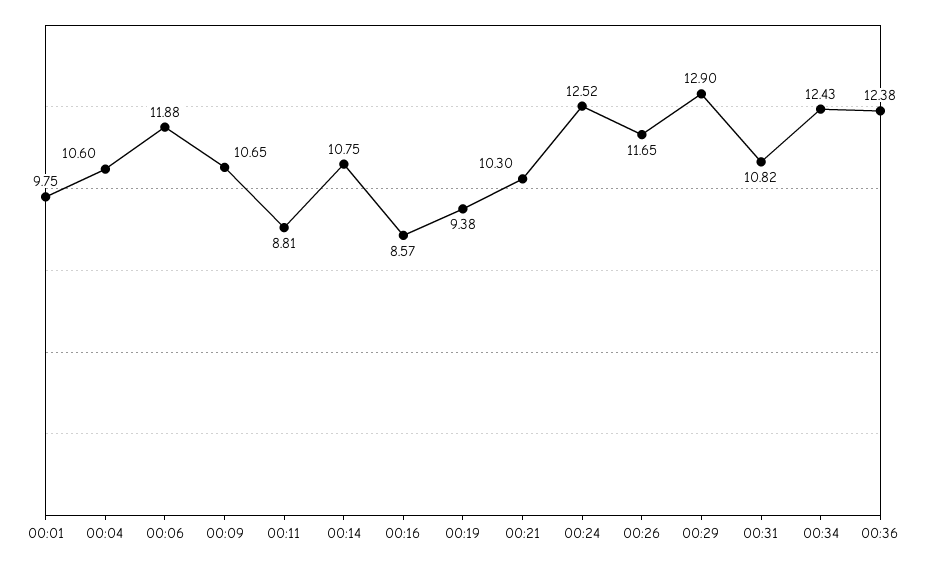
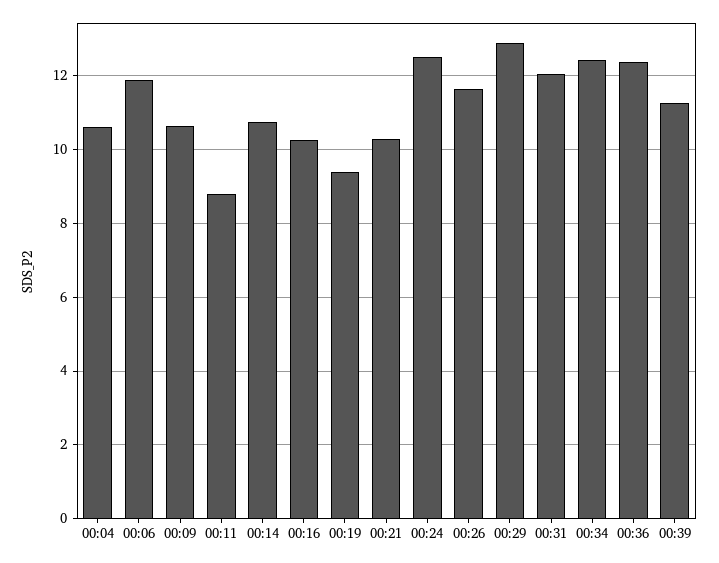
00:01: 9.75 -> none
00:16: 8.57 -> 10.2
00:31: 10.82 -> 12
00:39: none -> 11.2

